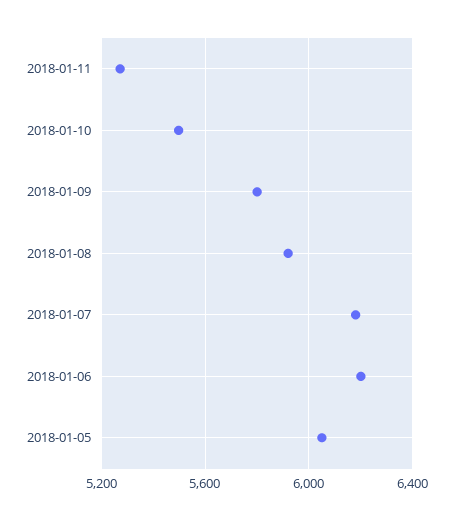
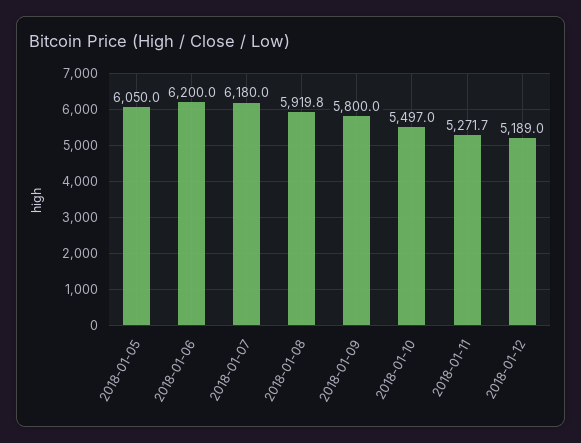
2018-01-12: none -> 5189

